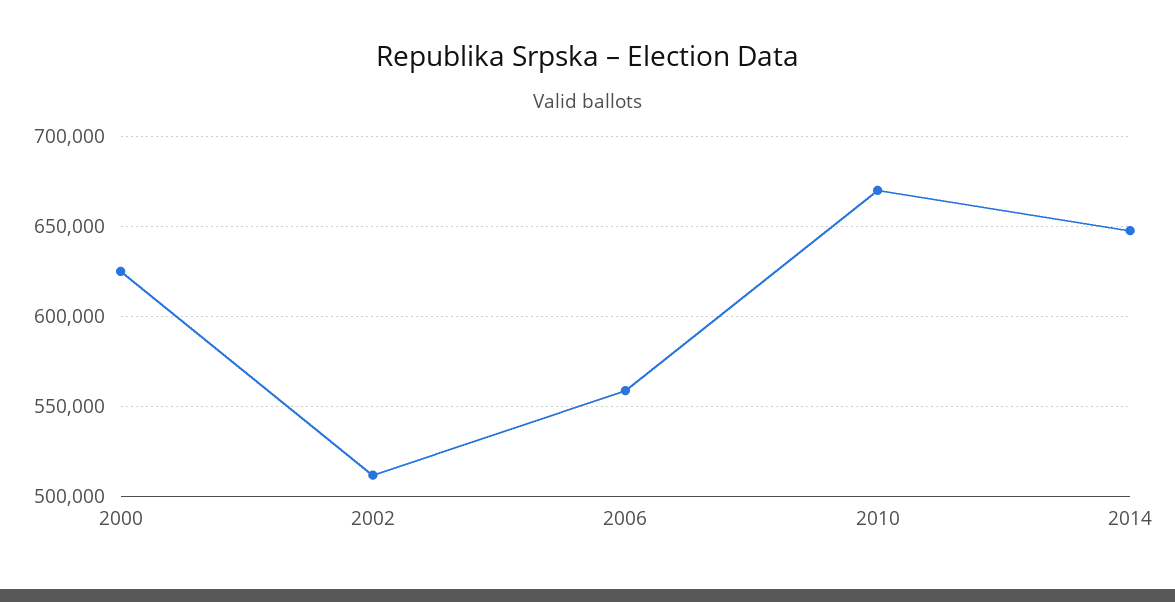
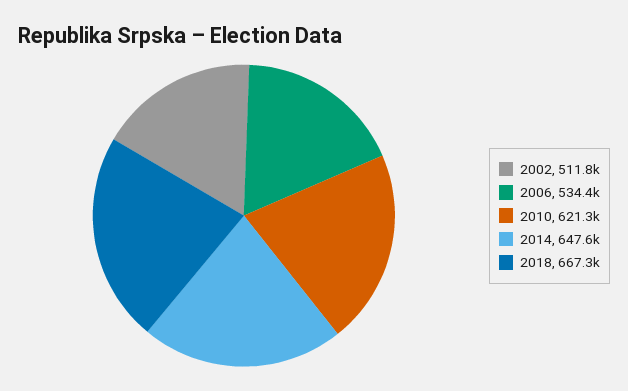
2000: 625000 -> none
2006: 560000 -> 534400
2010: 670000 -> 621300
2018: none -> 667300

